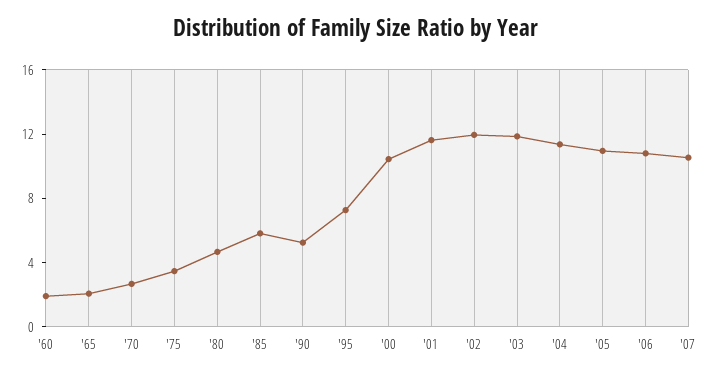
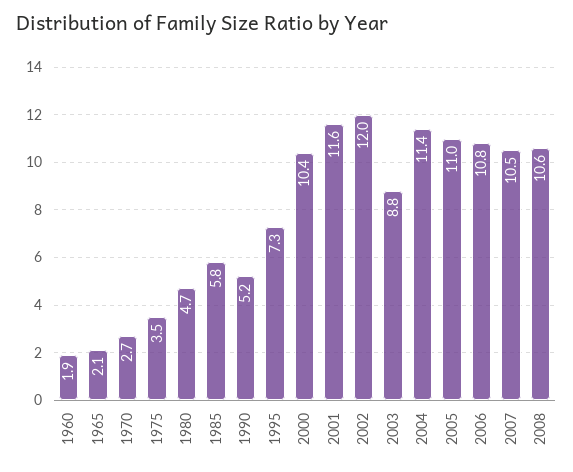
'03: 12 -> 8.8
2008: none -> 10.6

